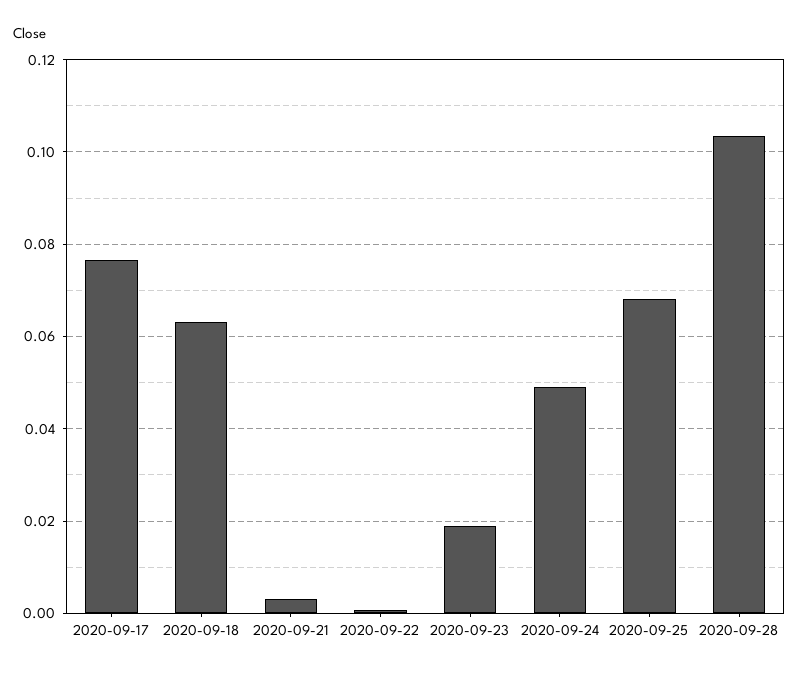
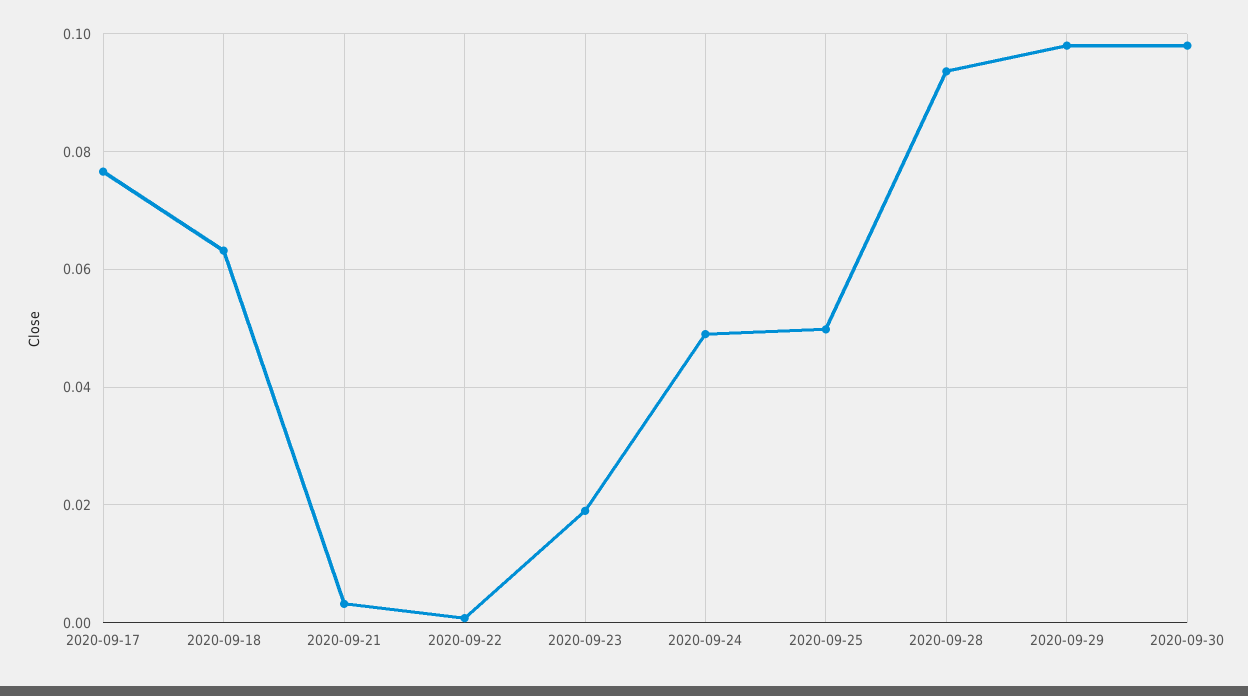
2020-09-25: 0.068 -> 0.05
2020-09-28: 0.104 -> 0.094
2020-09-29: none -> 0.098
2020-09-30: none -> 0.098

